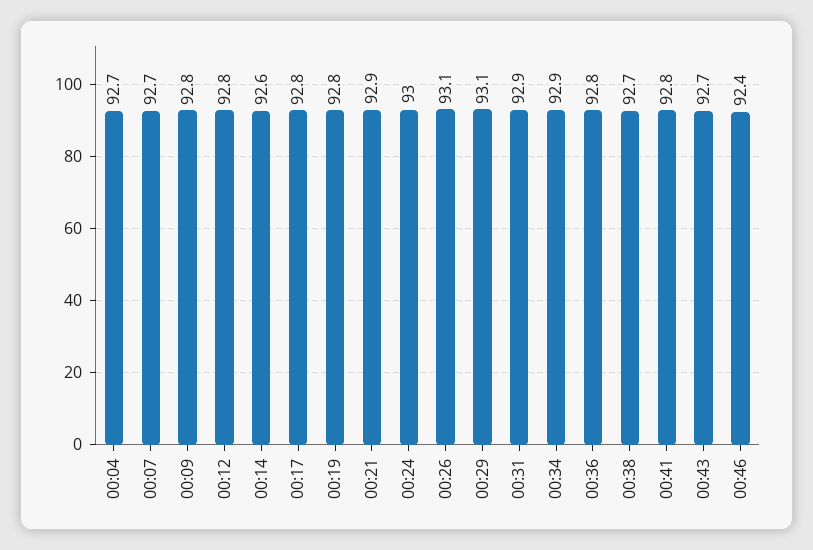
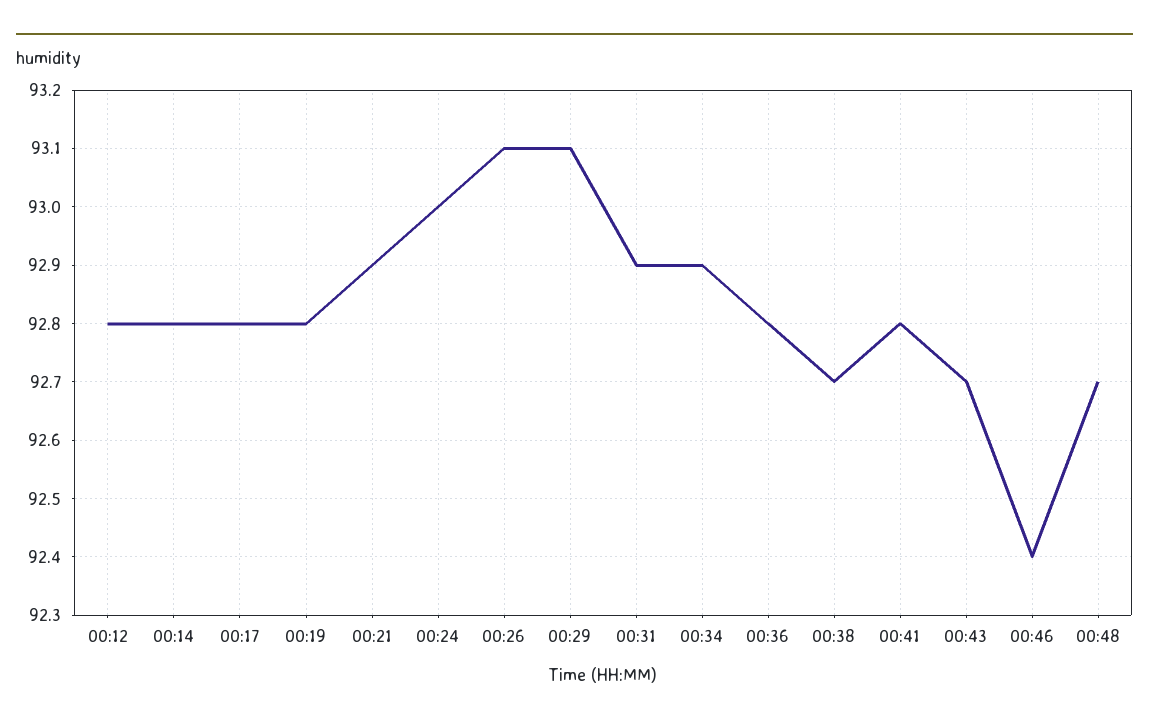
00:04: 92.7 -> none
00:07: 92.7 -> none
00:09: 92.8 -> none
00:14: 92.6 -> 92.8
00:48: none -> 92.7

